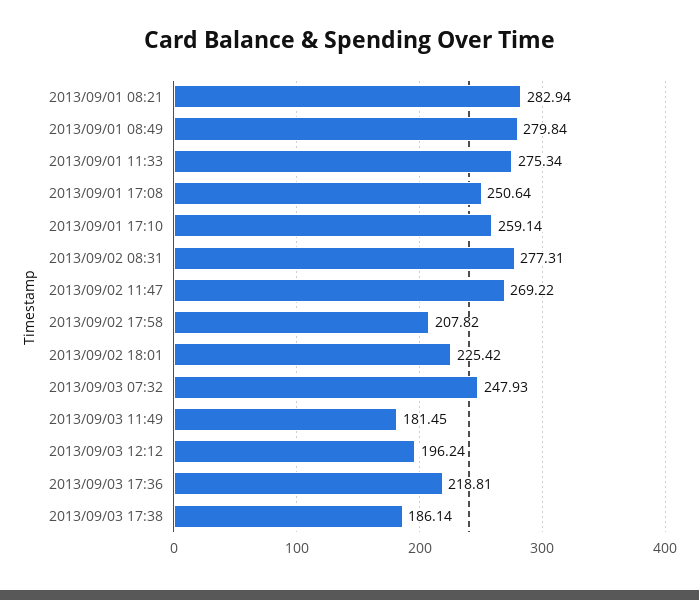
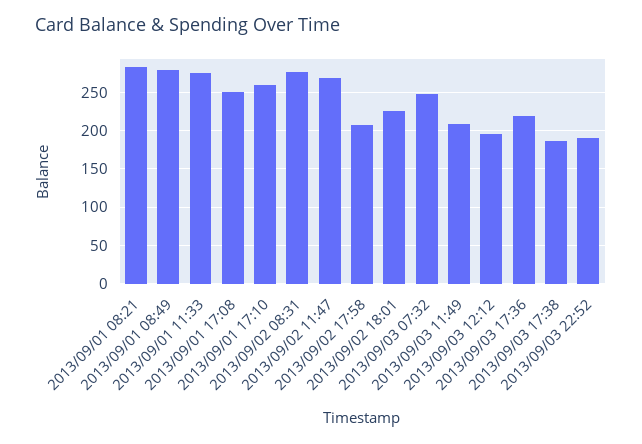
2013/09/03 11:49: 181.45 -> 210
2013/09/03 22:52: none -> 190

